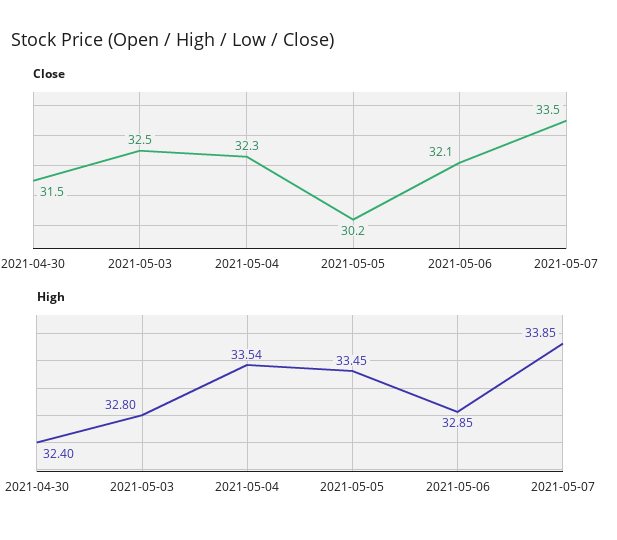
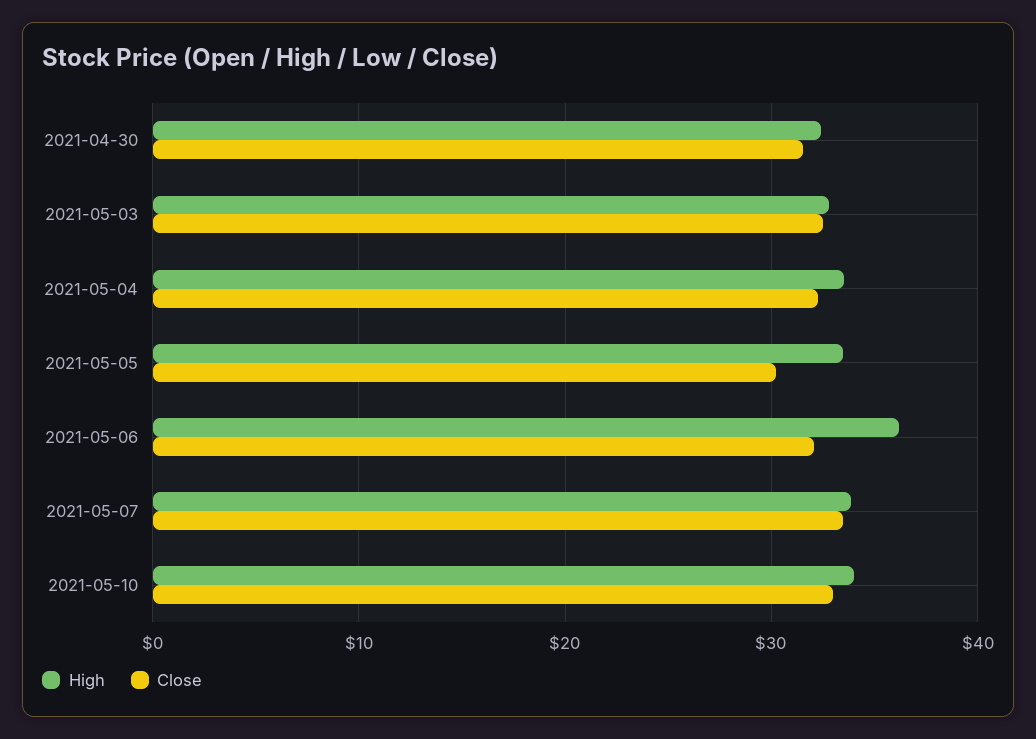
High, 2021-05-06: 32.85 -> 36
High, 2021-05-10: none -> 34
Close, 2021-05-10: none -> 33

